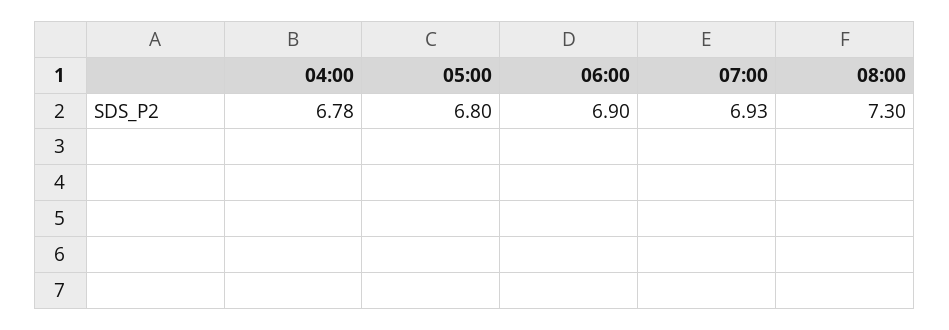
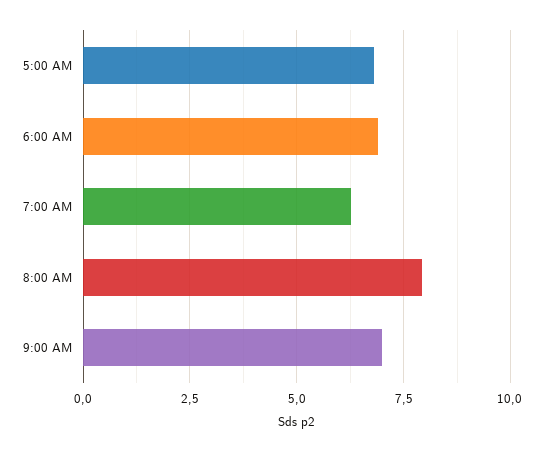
04:00: 6.78 -> none
07:00: 6.93 -> 6.25
08:00: 7.3 -> 8
9:00 AM: none -> 7

